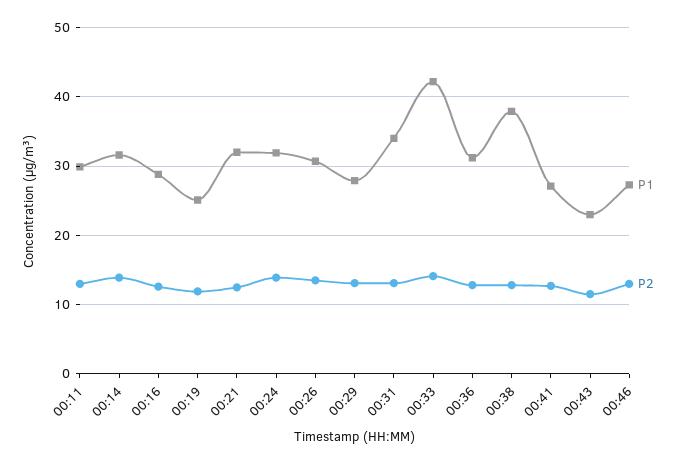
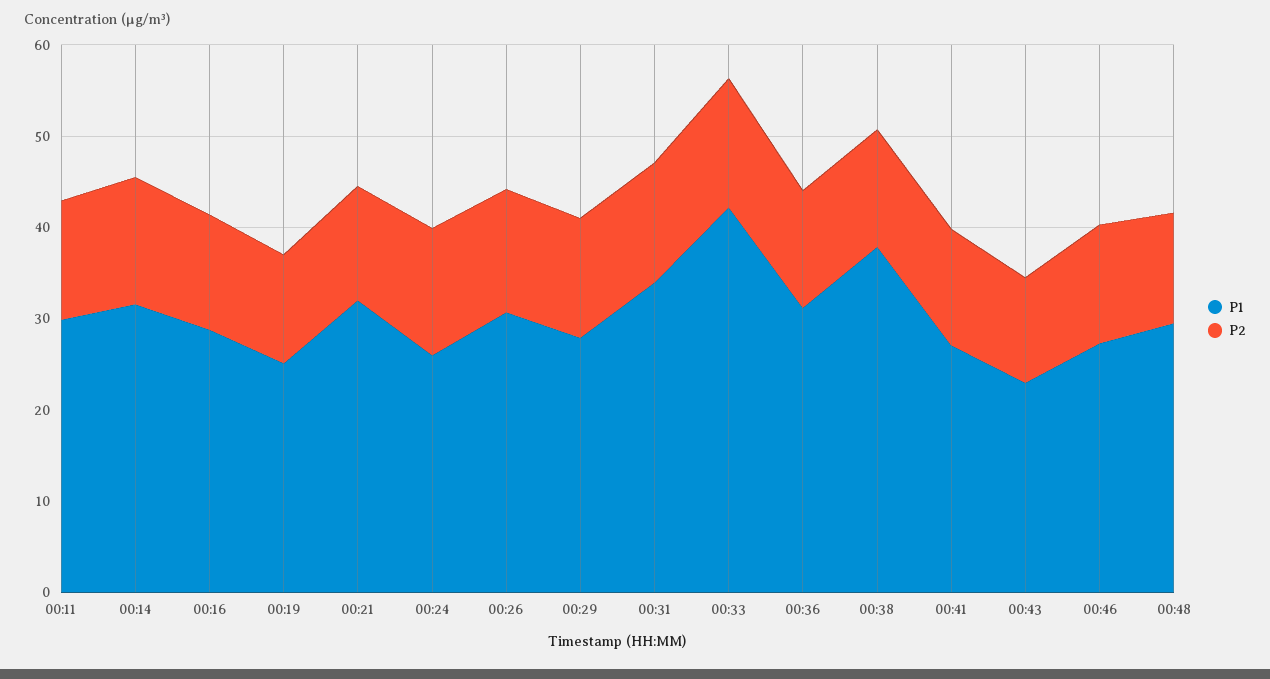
P1, 00:24: 32 -> 26
P1, 00:48: none -> 30
P2, 00:48: none -> 12

